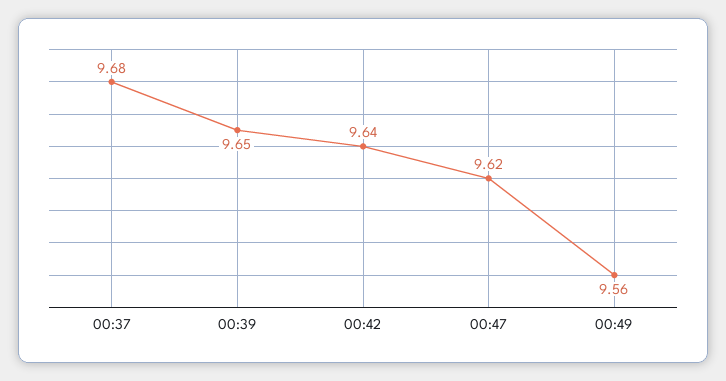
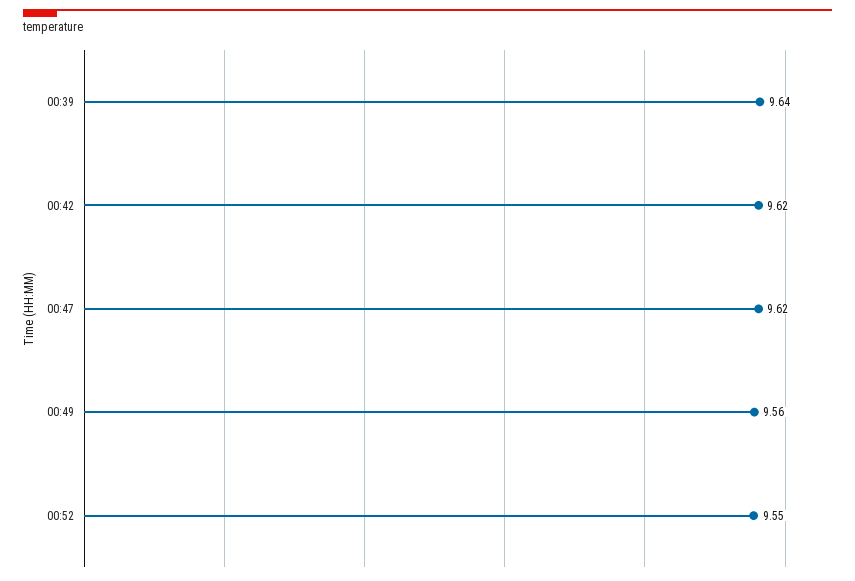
00:37: 9.68 -> none
00:39: 9.65 -> 9.64
00:42: 9.64 -> 9.62
00:52: none -> 9.55

